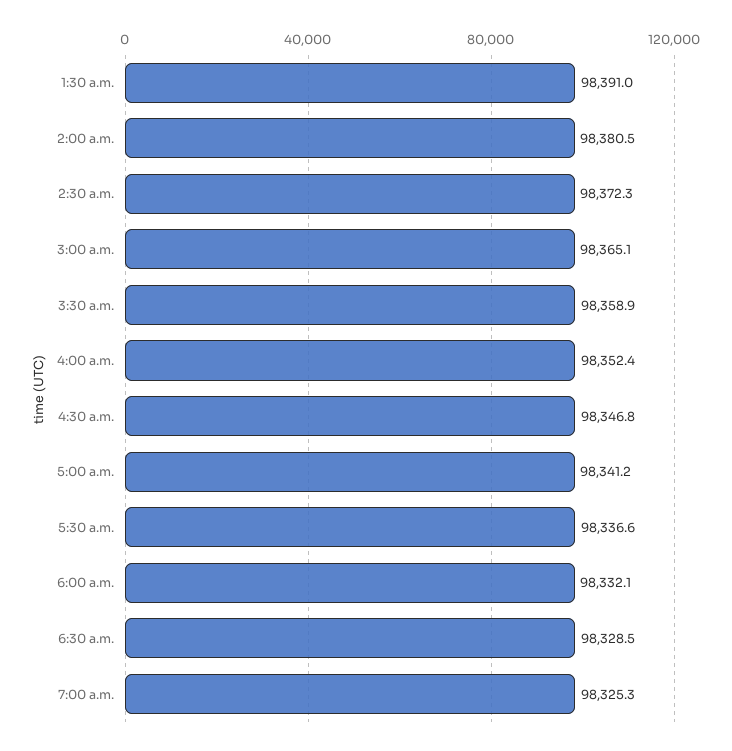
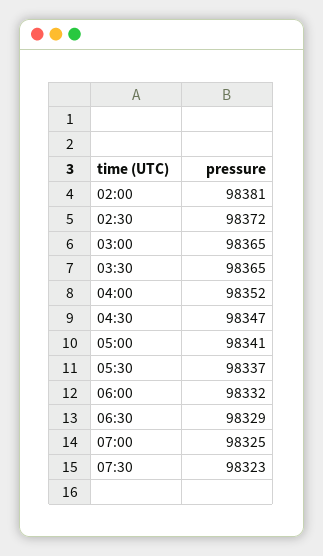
1:30 a.m.: 98391 -> none
3:30 a.m.: 98358.9 -> 98365
07:30: none -> 98323

